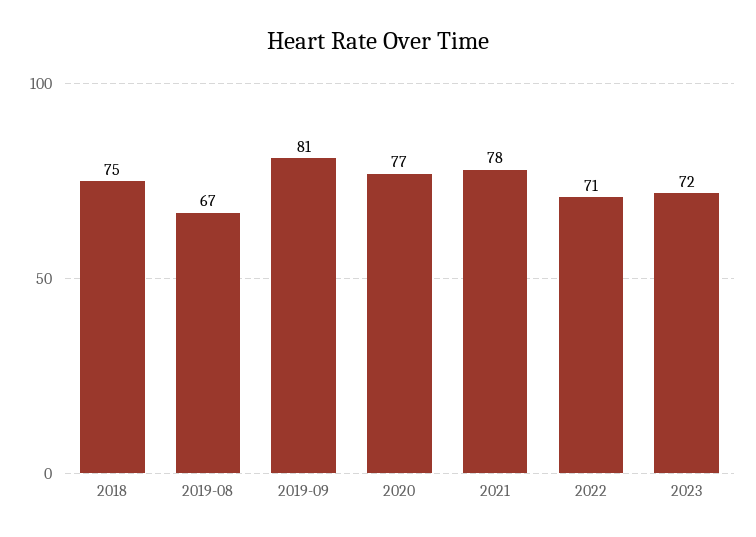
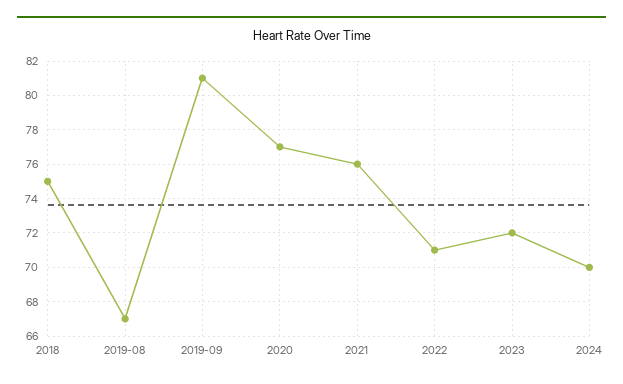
2021: 78 -> 76
2024: none -> 70

